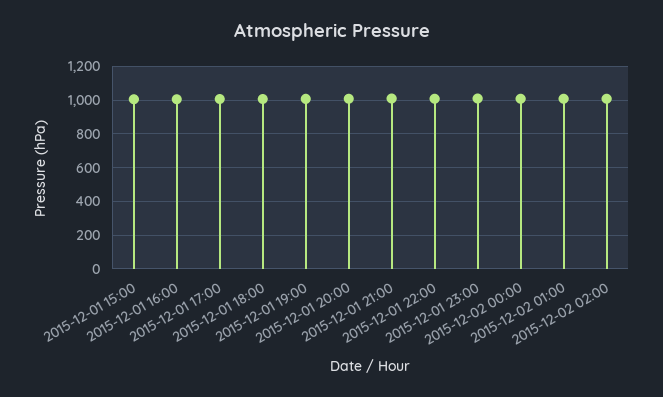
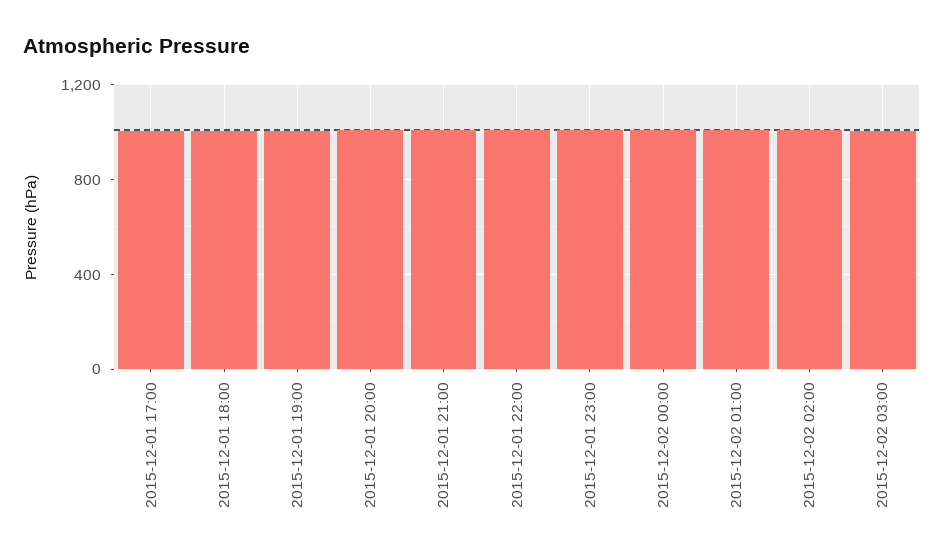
2015-12-01 15:00: 1000 -> none
2015-12-01 16:00: 1000 -> none
2015-12-02 03:00: none -> 1000

